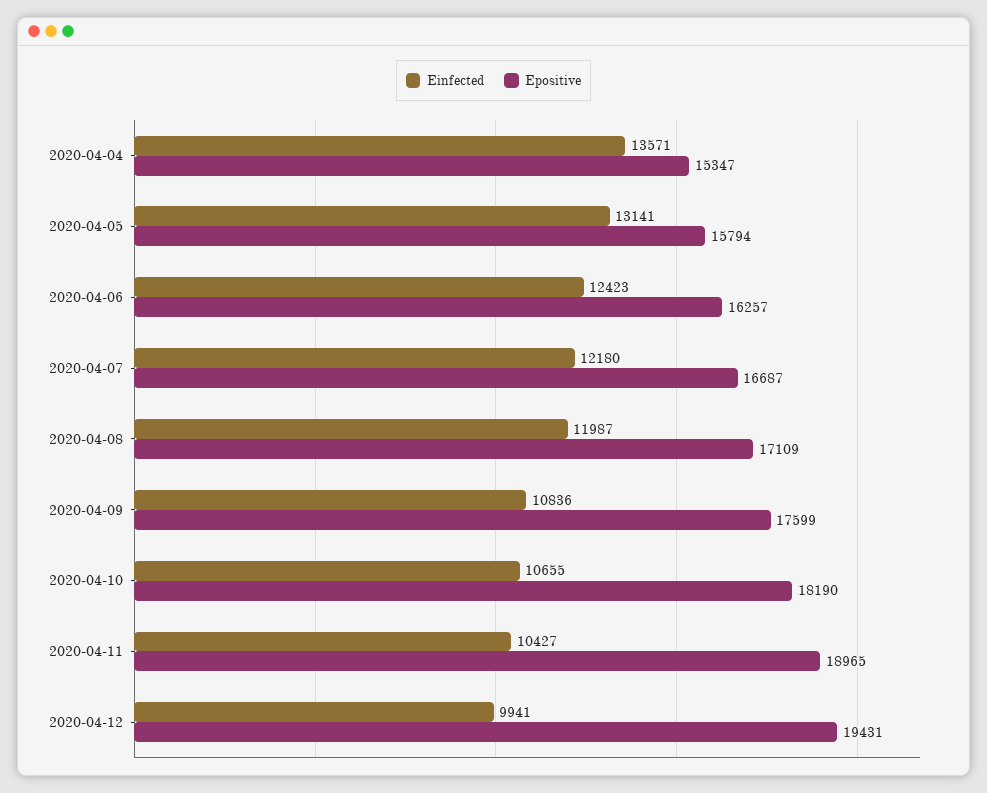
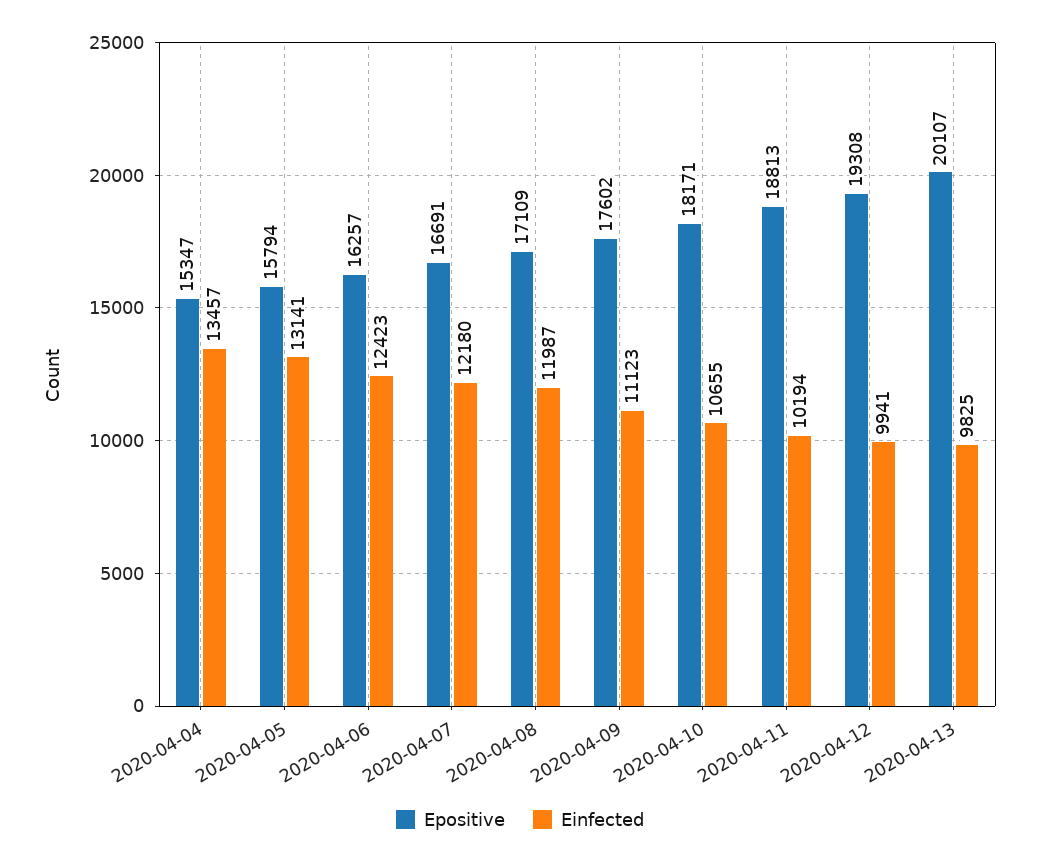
Einfected, 2020-04-04: 13571 -> 13457
Epositive, 2020-04-07: 16687 -> 16691
Einfected, 2020-04-09: 10836 -> 11123
Epositive, 2020-04-09: 17599 -> 17602
Epositive, 2020-04-10: 18190 -> 18171
Einfected, 2020-04-11: 10427 -> 10194
Epositive, 2020-04-11: 18965 -> 18813
Epositive, 2020-04-12: 19431 -> 19308
Epositive, 2020-04-13: none -> 20107
Einfected, 2020-04-13: none -> 9825

